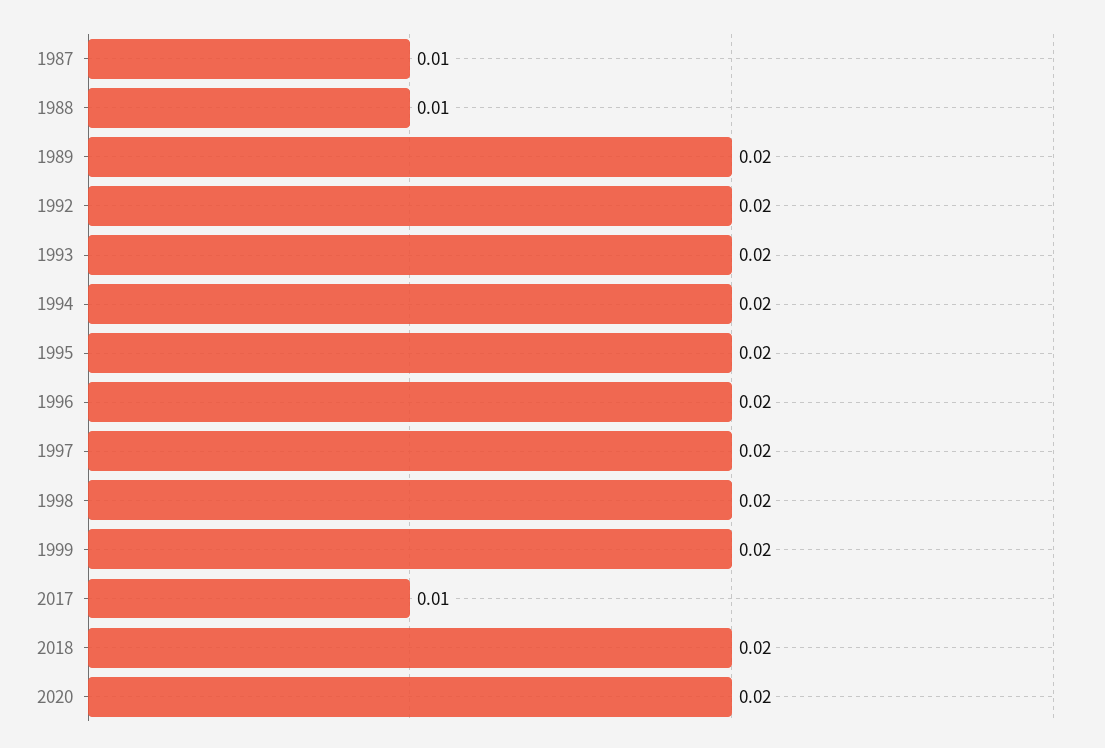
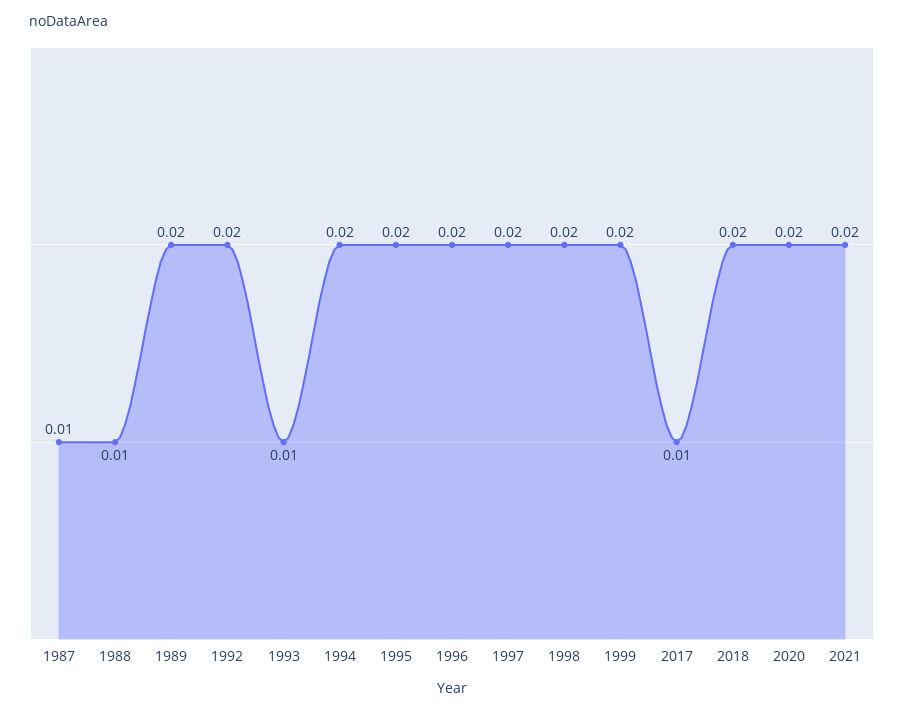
1993: 0.02 -> 0.01
2021: none -> 0.02

